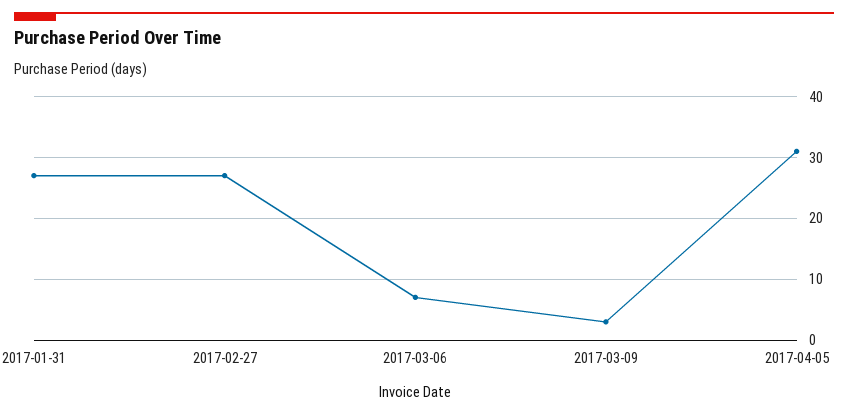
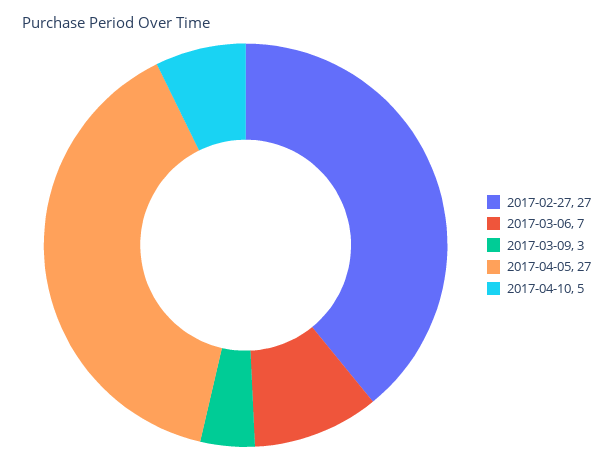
2017-01-31: 27 -> none
2017-04-05: 31 -> 27
2017-04-10: none -> 5

